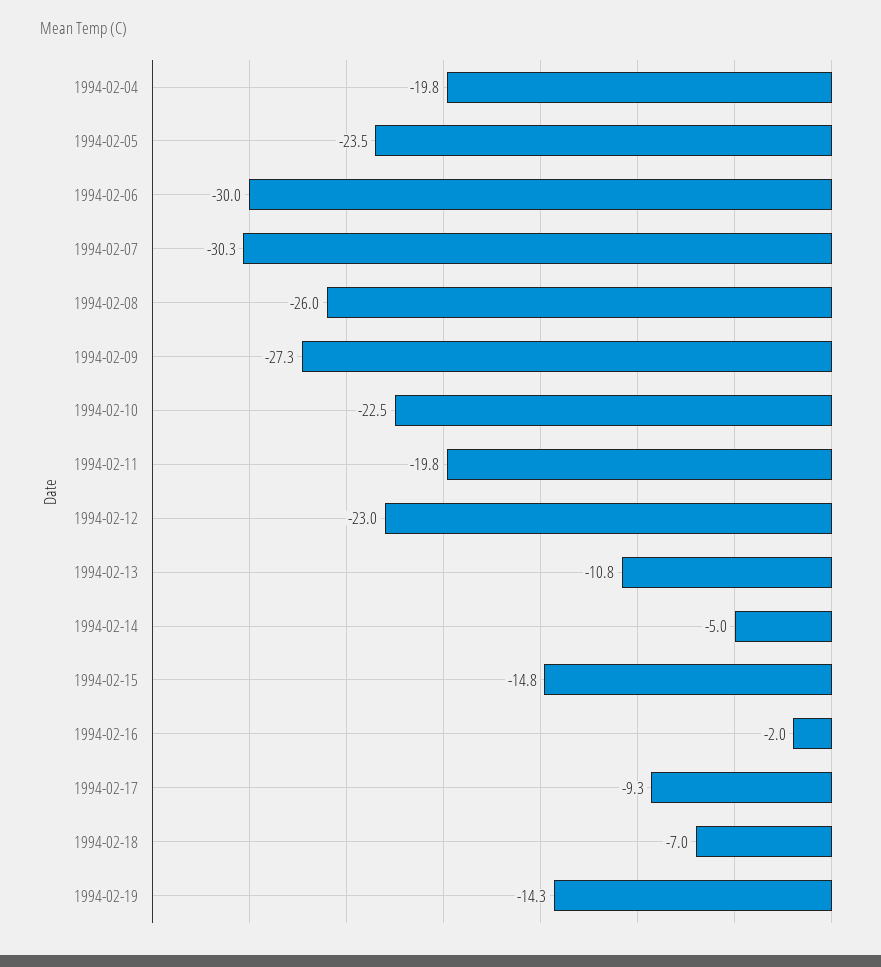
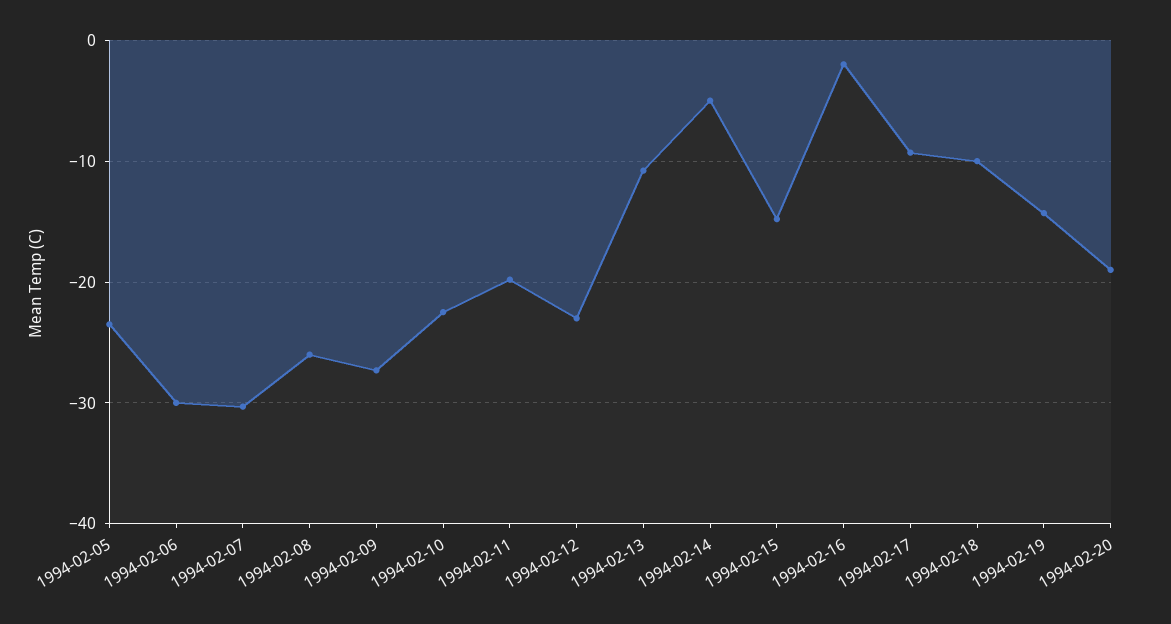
1994-02-04: -19.8 -> none
1994-02-18: -7 -> -10
1994-02-20: none -> -19

